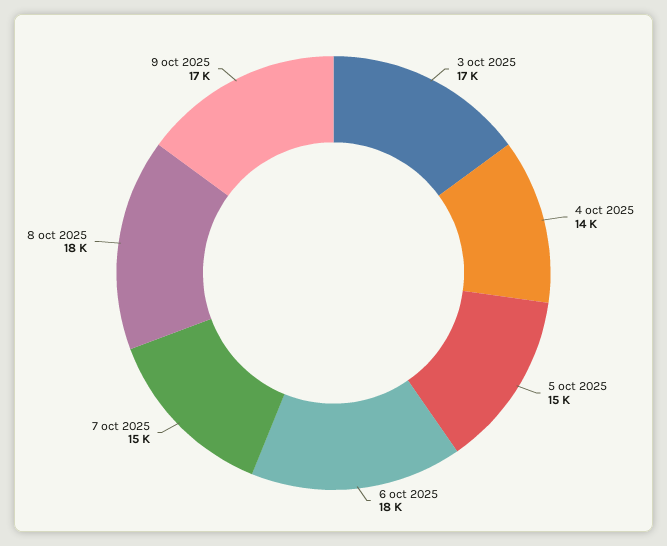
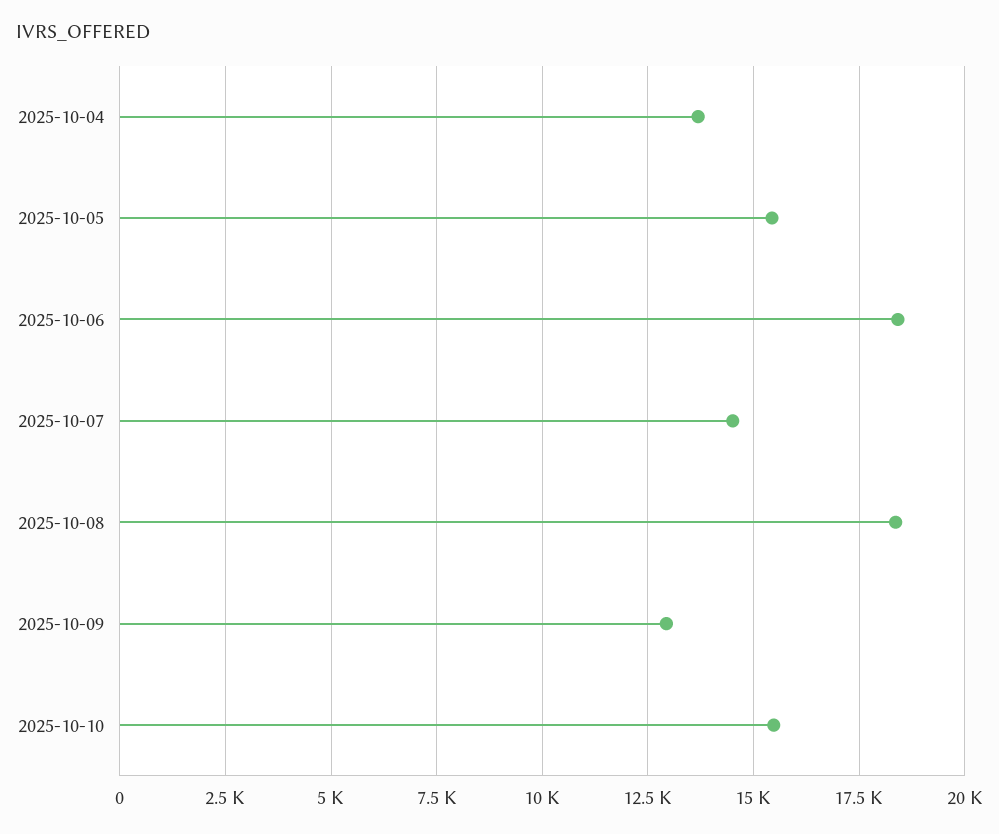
3 oct 2025: 17000 -> none
9 oct 2025: 17000 -> 13000
2025-10-10: none -> 15500

